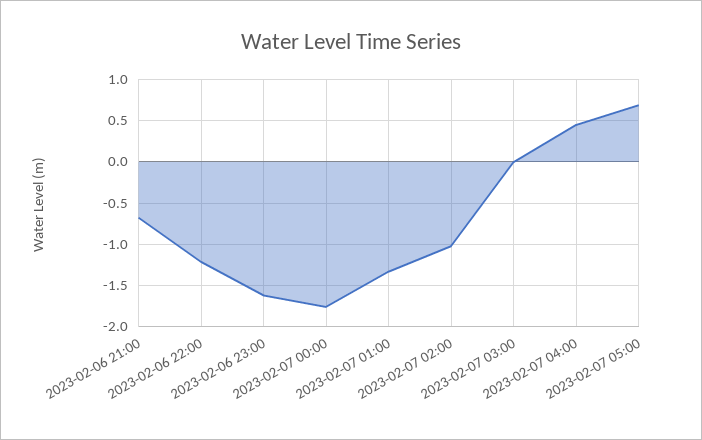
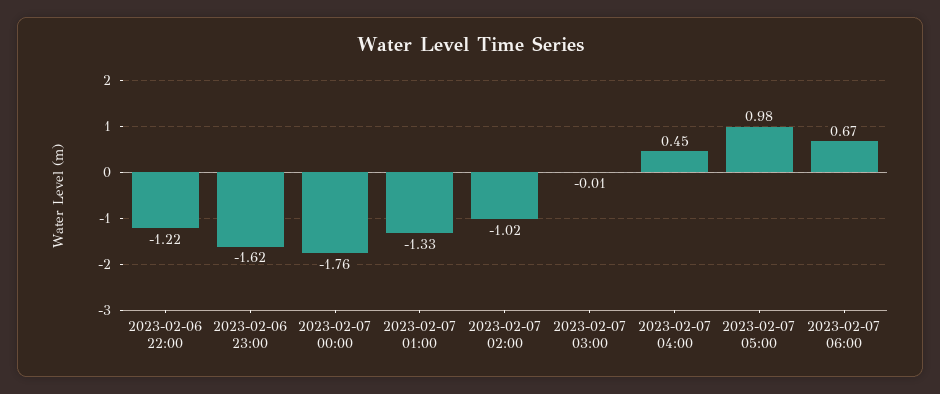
2023-02-06 21:00: -0.7 -> none
2023-02-07 05:00: 0.7 -> 0.98
2023-02-07 06:00: none -> 0.67

